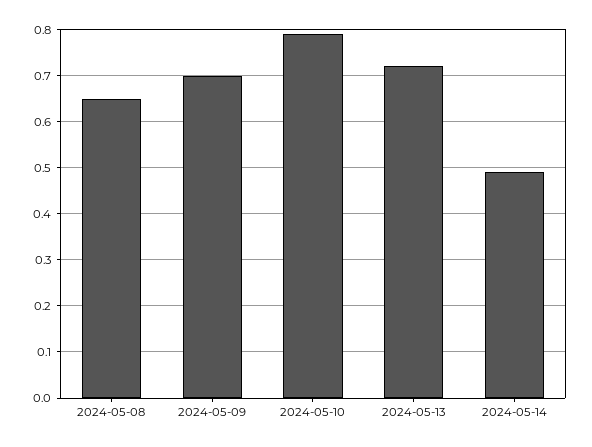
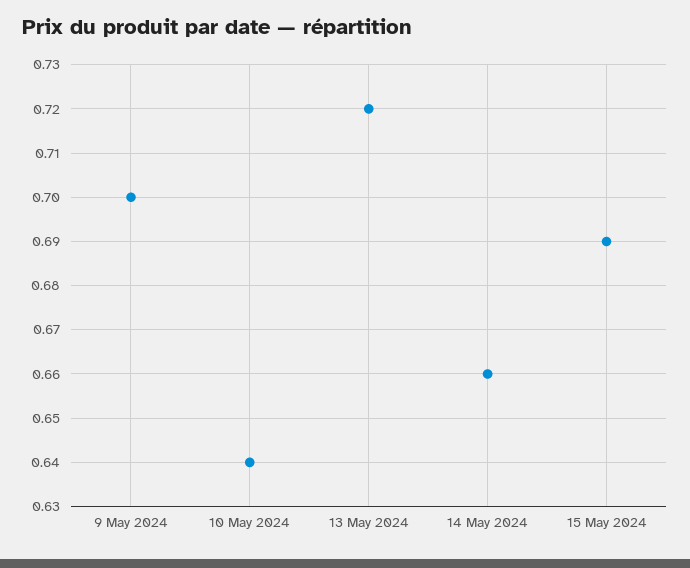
2024-05-08: 0.65 -> none
2024-05-10: 0.8 -> 0.64
2024-05-14: 0.5 -> 0.66
15 May 2024: none -> 0.69

